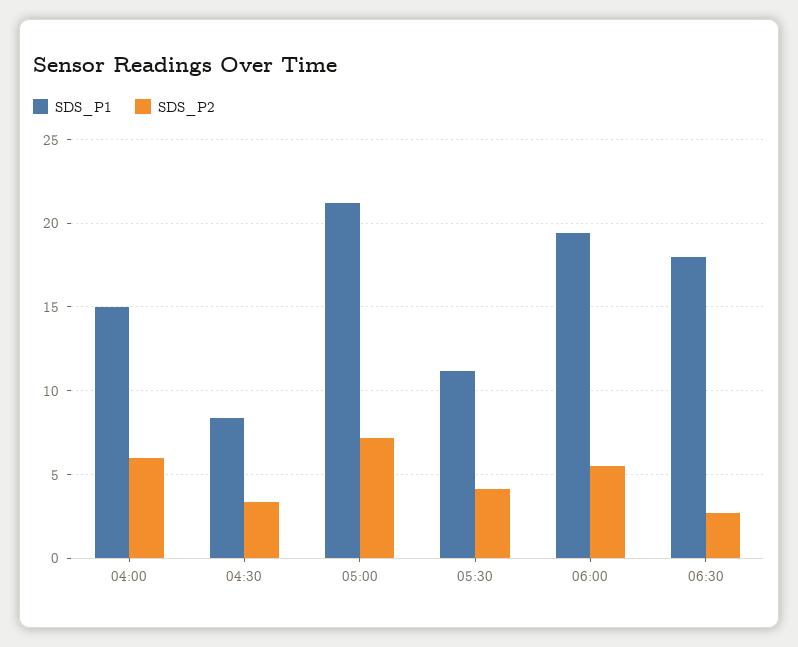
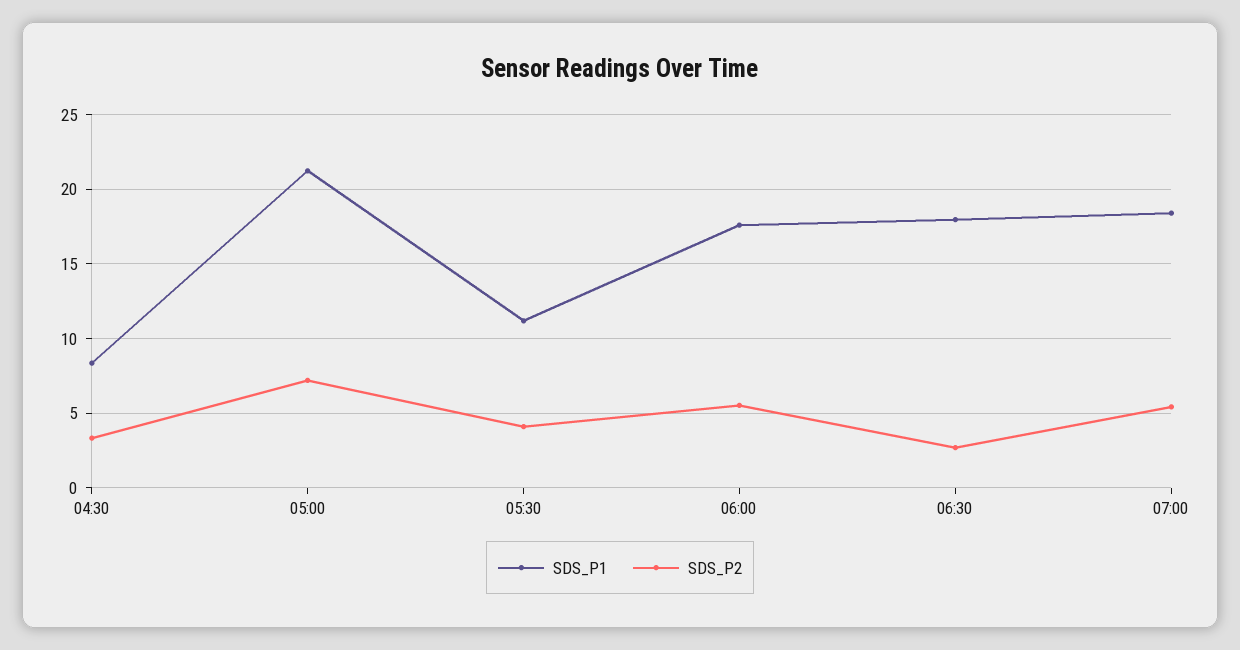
SDS_P1, 04:00: 15 -> none
SDS_P2, 04:00: 6 -> none
SDS_P1, 06:00: 19.5 -> 17.5
SDS_P1, 07:00: none -> 18.5
SDS_P2, 07:00: none -> 5.5

